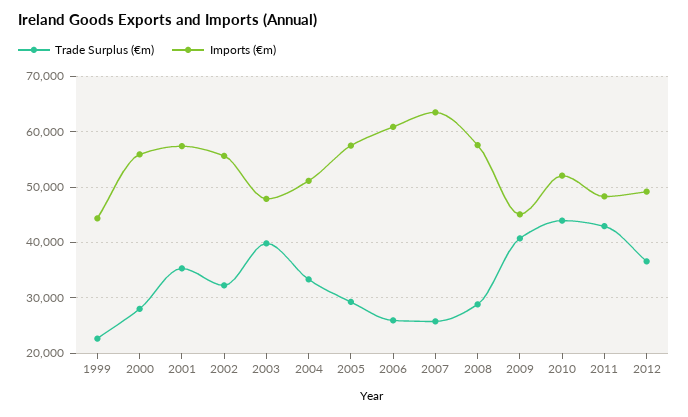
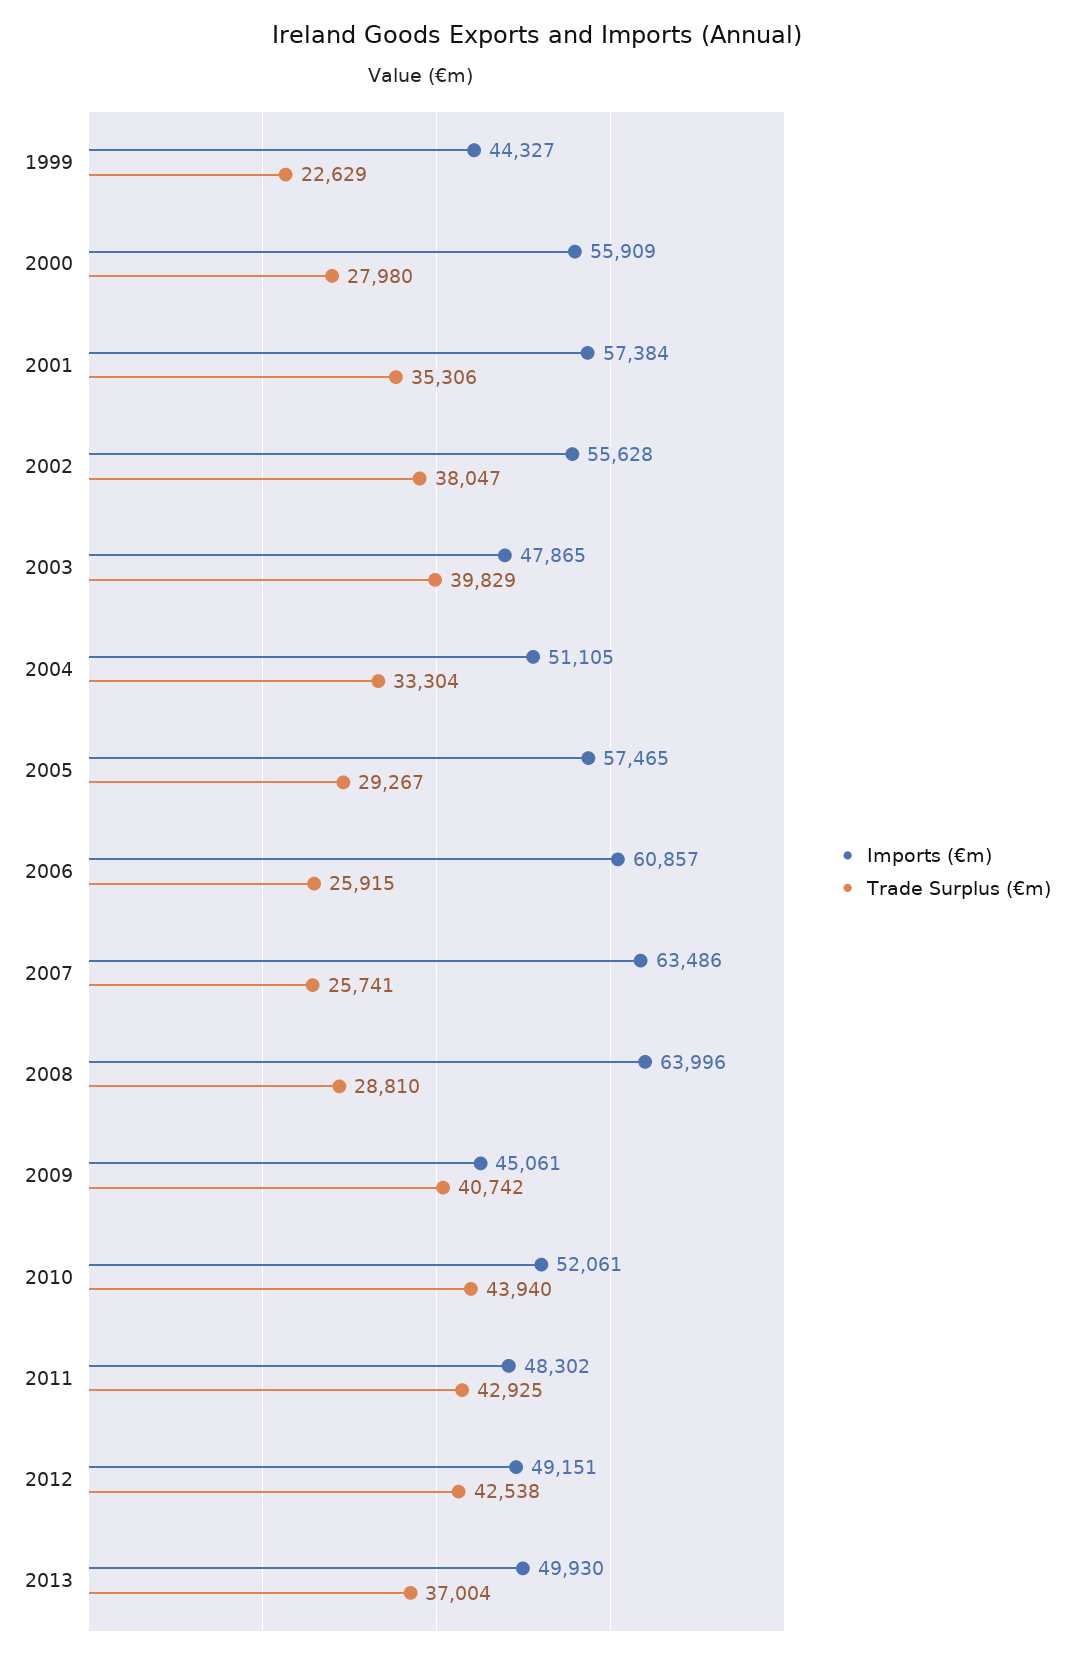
Trade Surplus (€m), 2002: 32000 -> 38047
Imports (€m), 2008: 58000 -> 63996
Trade Surplus (€m), 2012: 36000 -> 42538
Imports (€m), 2013: none -> 49930
Trade Surplus (€m), 2013: none -> 37004

